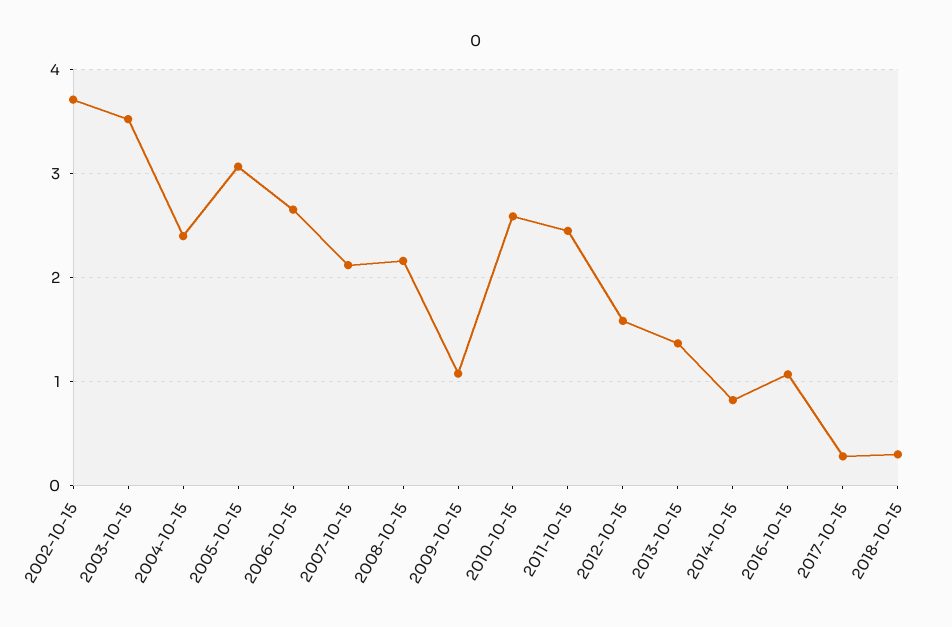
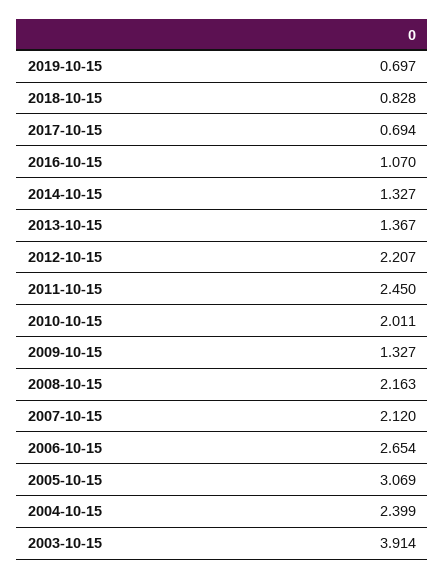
2002-10-15: 3.7 -> none
2003-10-15: 3.5 -> 3.914
2009-10-15: 1.1 -> 1.327
2010-10-15: 2.6 -> 2.011
2012-10-15: 1.6 -> 2.207
2014-10-15: 0.8 -> 1.327
2017-10-15: 0.3 -> 0.694
2018-10-15: 0.3 -> 0.828
2019-10-15: none -> 0.697

